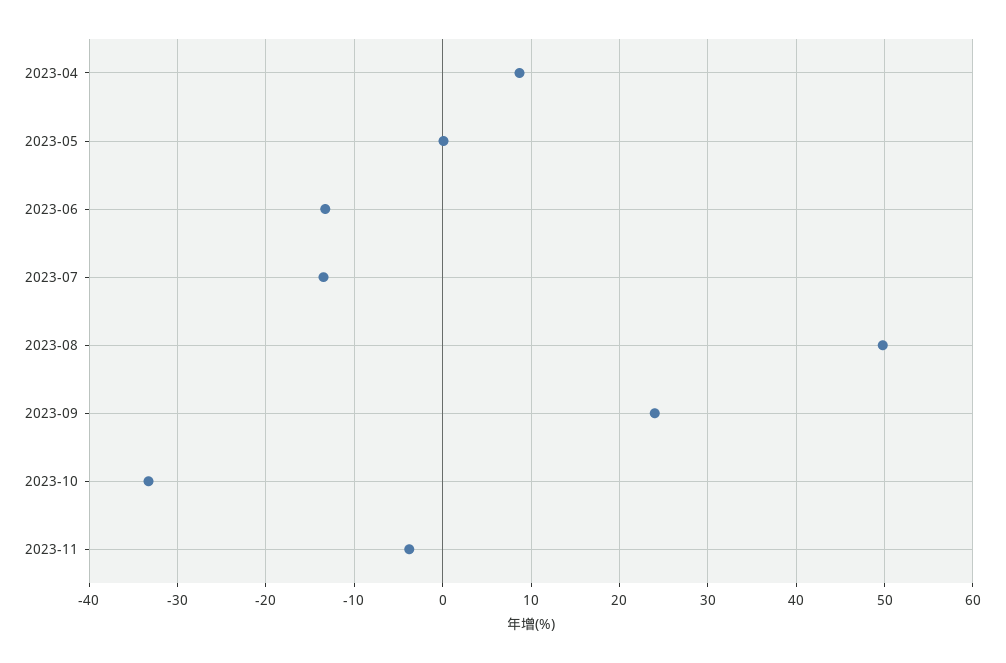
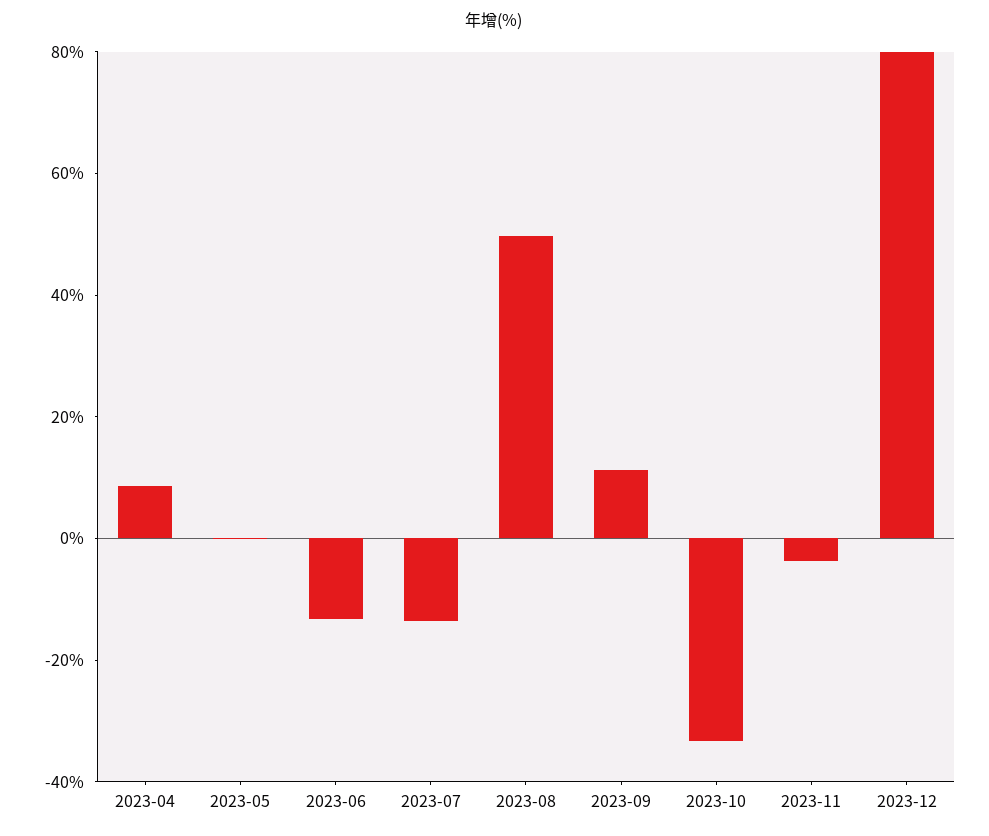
2023-09: 24 -> 10
2023-12: none -> 80

